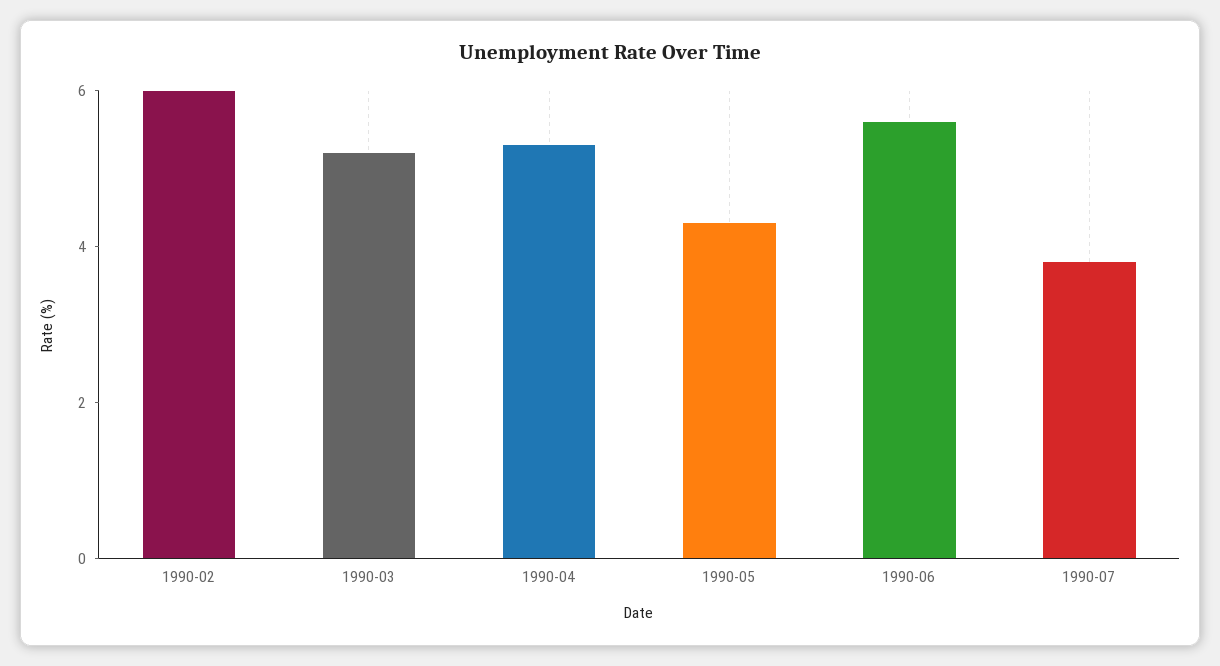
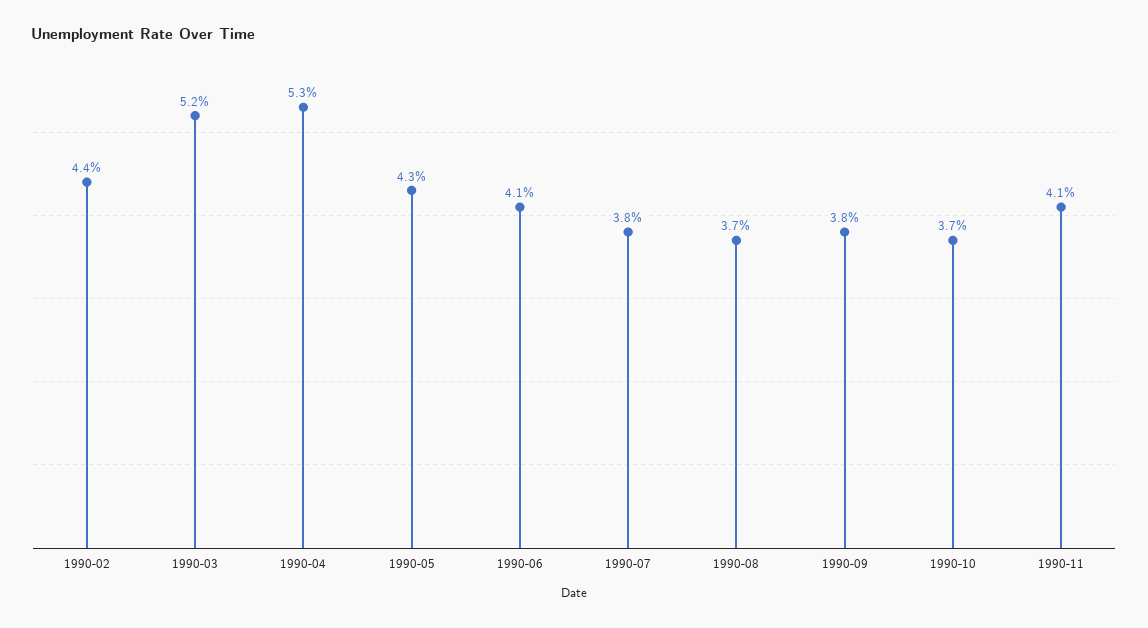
1990-02: 6 -> 4.4
1990-06: 5.5 -> 4.1
1990-08: none -> 3.7
1990-09: none -> 3.8
1990-10: none -> 3.7
1990-11: none -> 4.1

